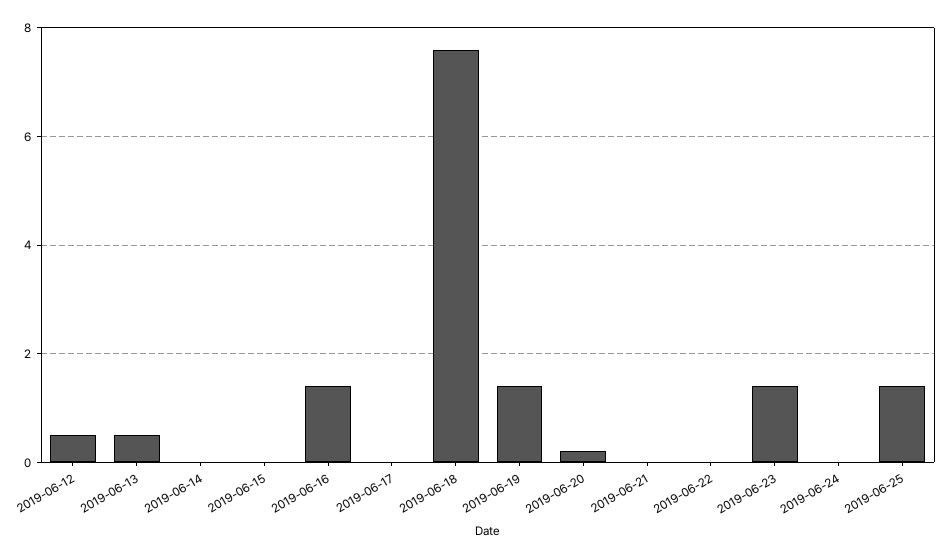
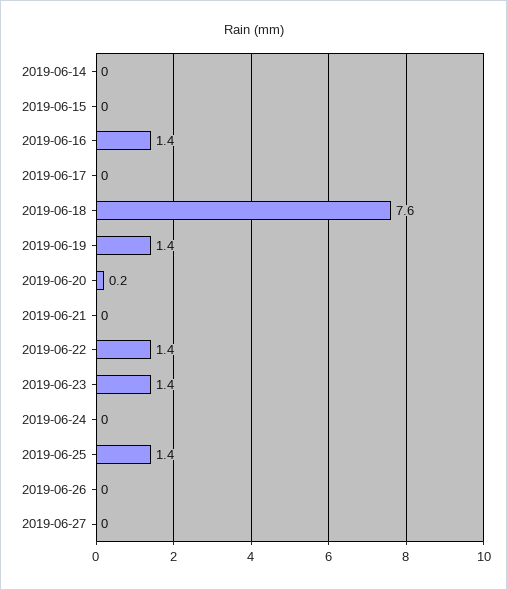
2019-06-12: 0.5 -> none
2019-06-13: 0.5 -> none
2019-06-22: 0 -> 1.4
2019-06-26: none -> 0
2019-06-27: none -> 0

